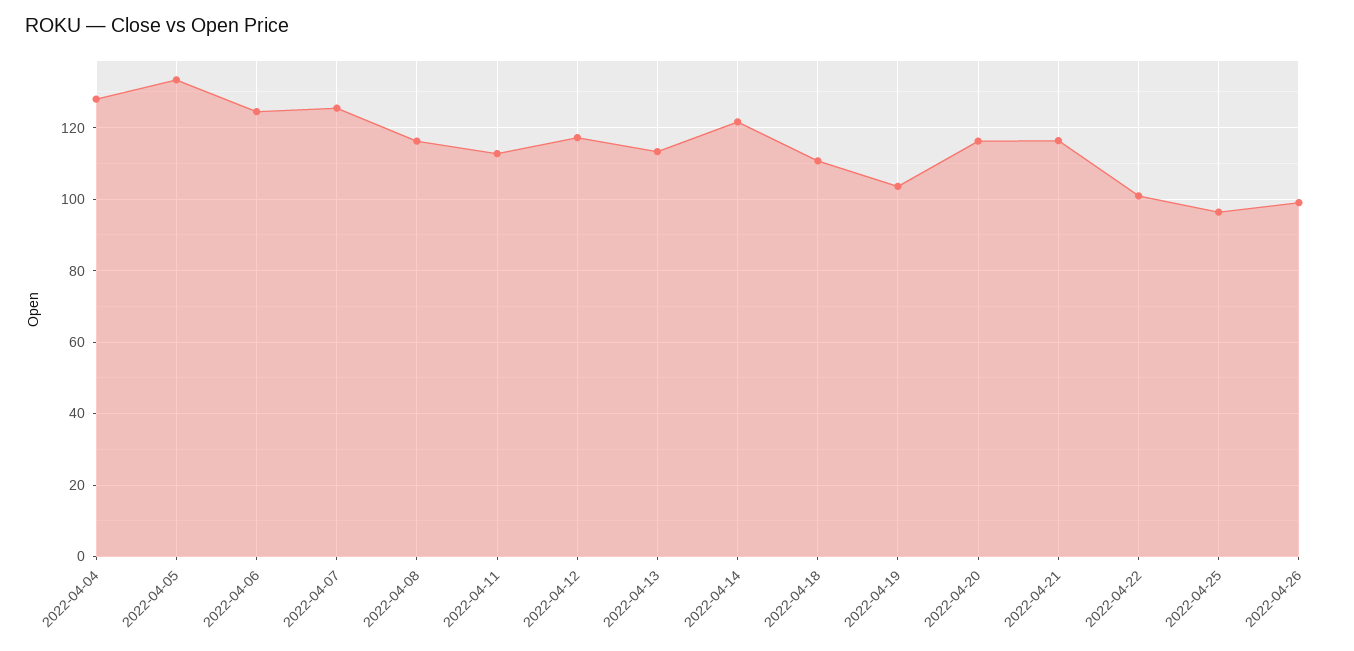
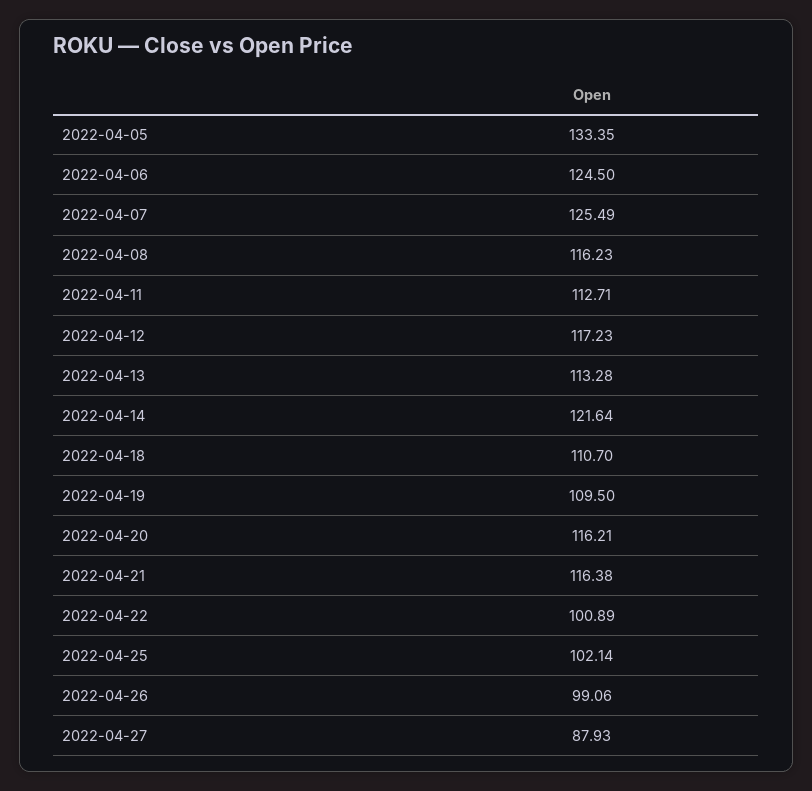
2022-04-04: 128 -> none
2022-04-19: 104 -> 109.5
2022-04-25: 96 -> 102.14
2022-04-27: none -> 87.93

